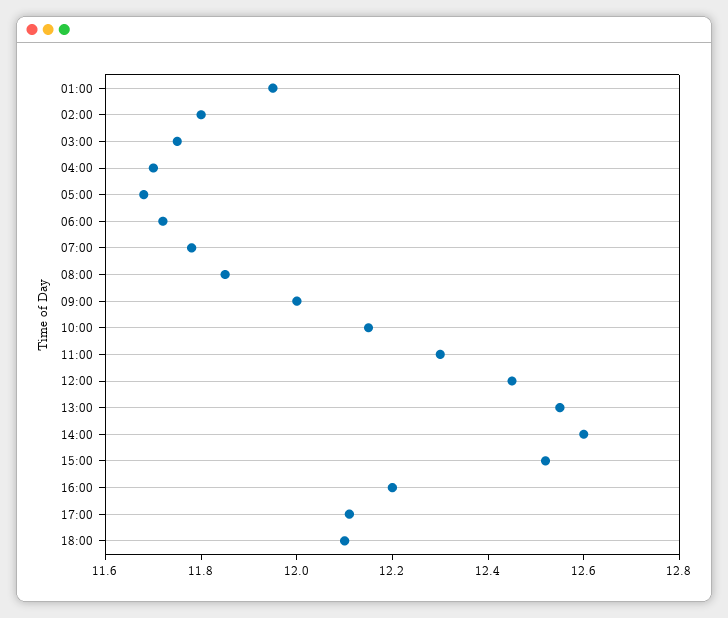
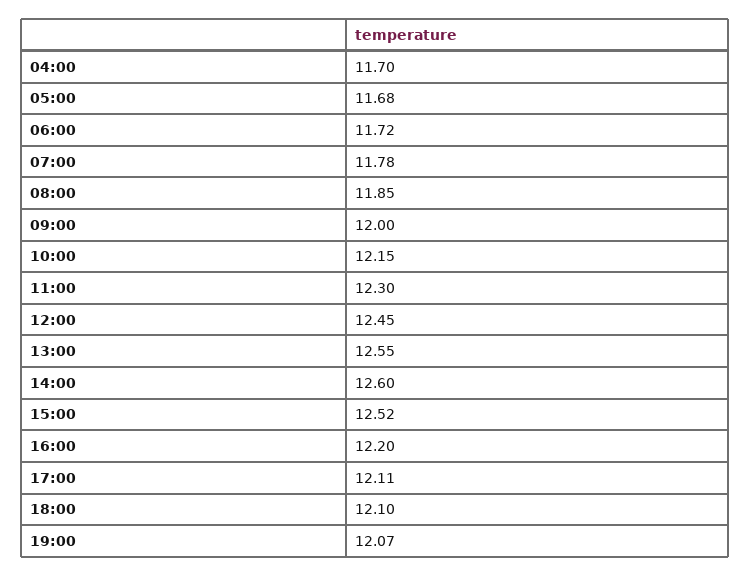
01:00: 11.95 -> none
02:00: 11.8 -> none
03:00: 11.75 -> none
19:00: none -> 12.07

